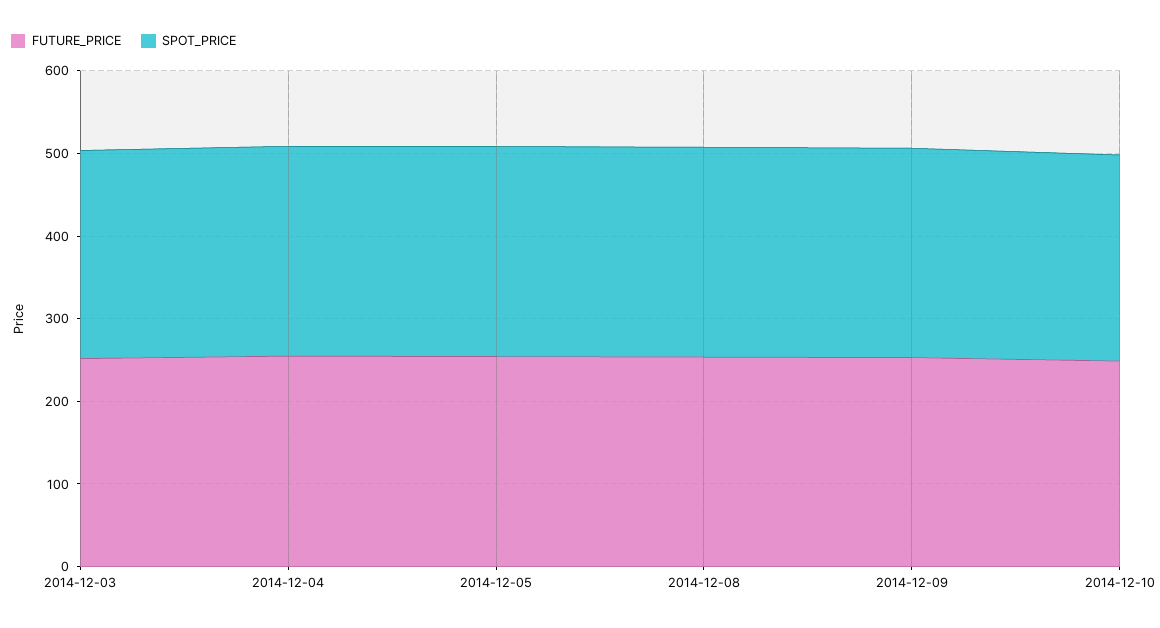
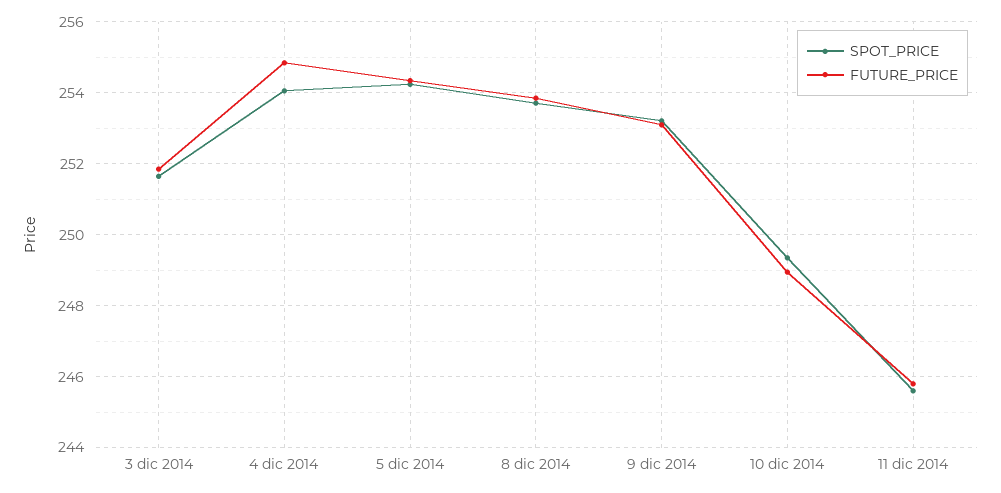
SPOT_PRICE, 11 dic 2014: none -> 245.6
FUTURE_PRICE, 11 dic 2014: none -> 245.8

